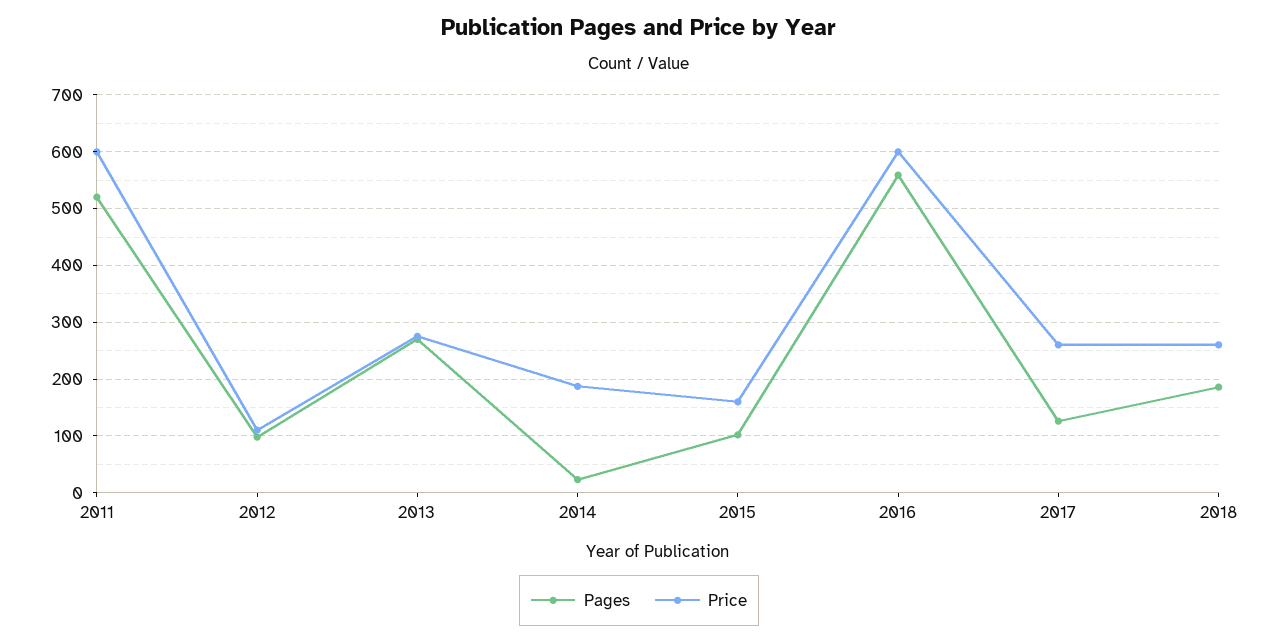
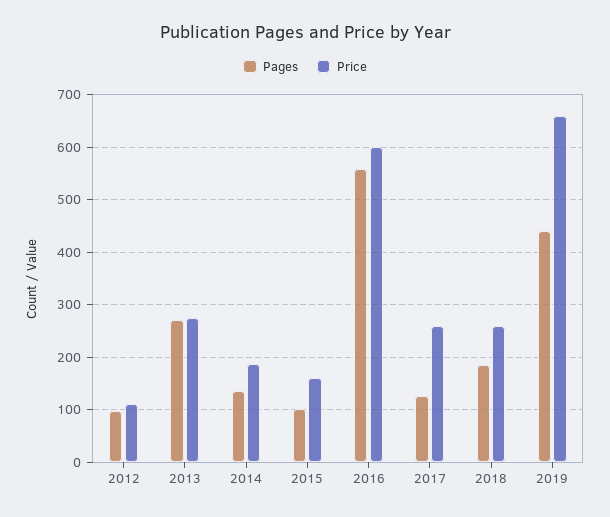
Pages, 2011: 520 -> none
Price, 2011: 600 -> none
Pages, 2014: 20 -> 140
Pages, 2019: none -> 440
Price, 2019: none -> 660

